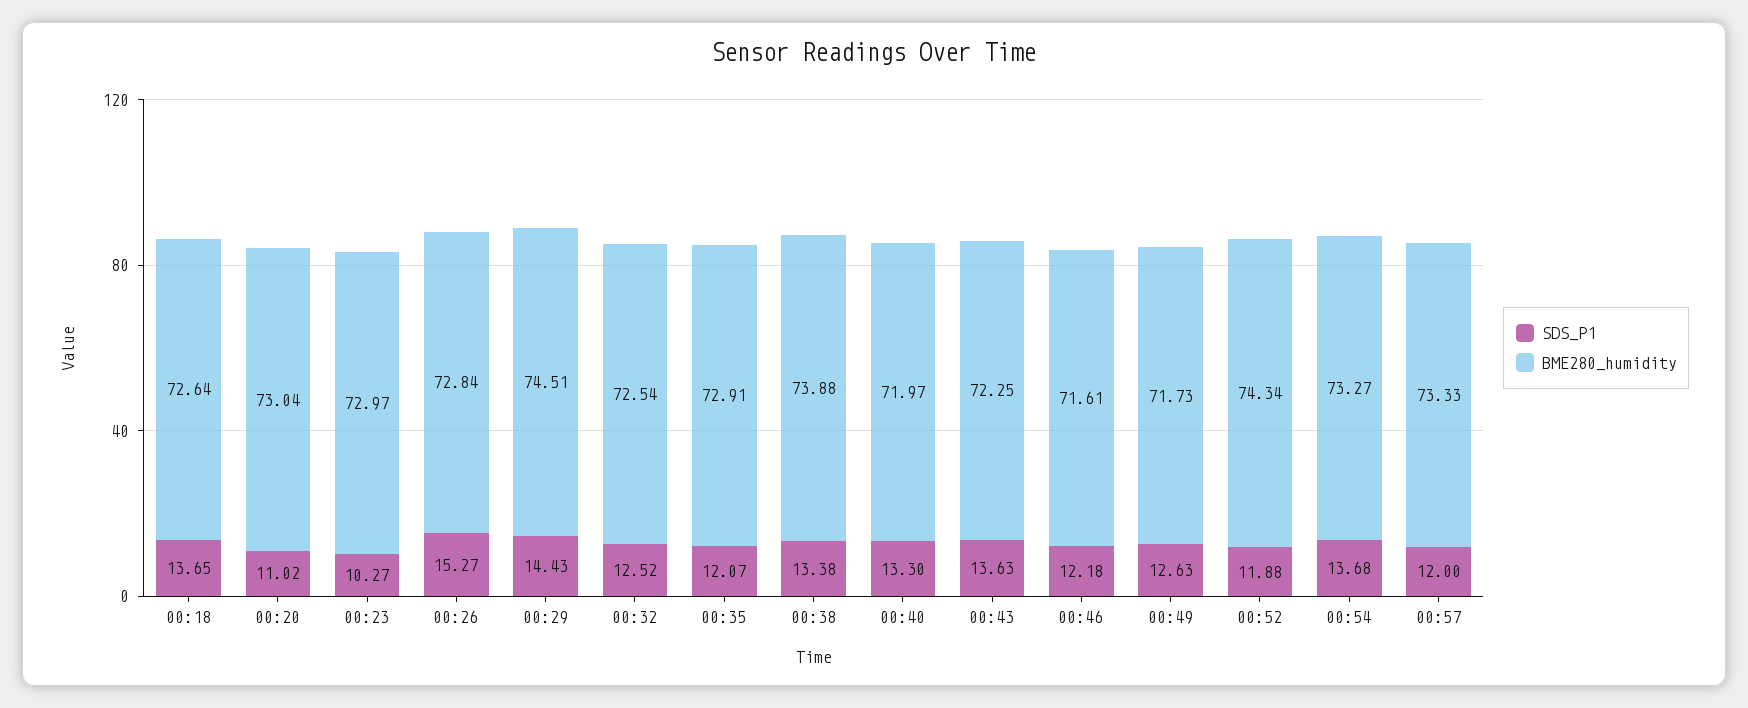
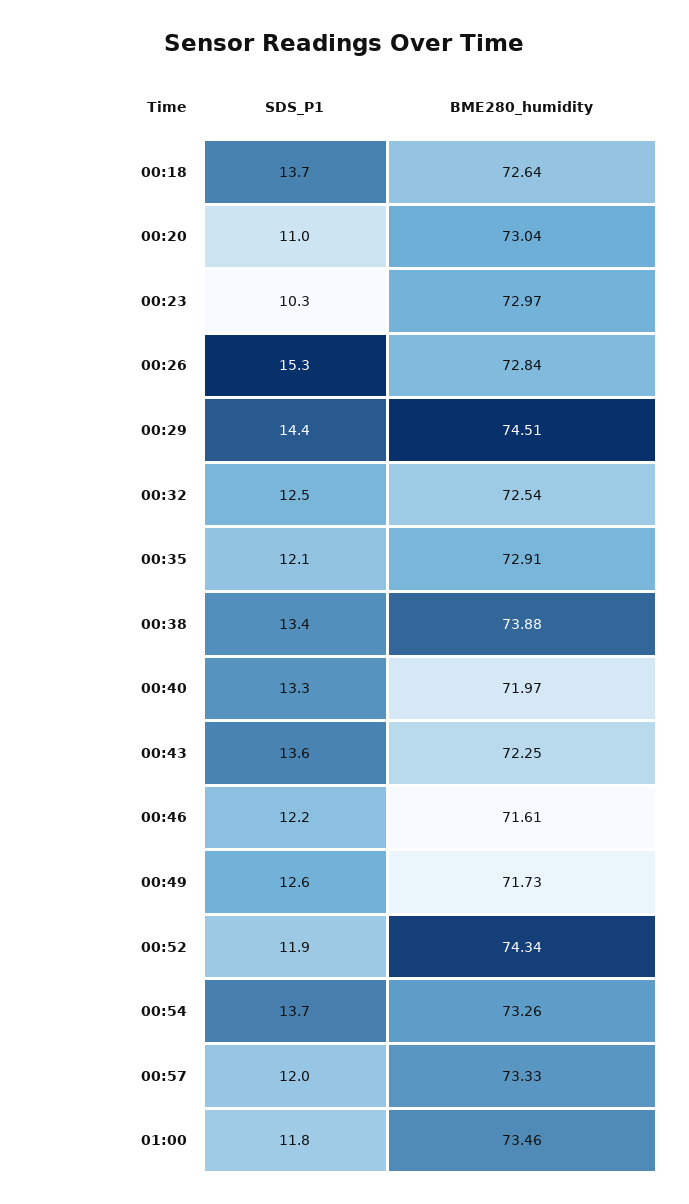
BME280_humidity, 00:54: 73.27 -> 73.26
SDS_P1, 01:00: none -> 11.8
BME280_humidity, 01:00: none -> 73.46

